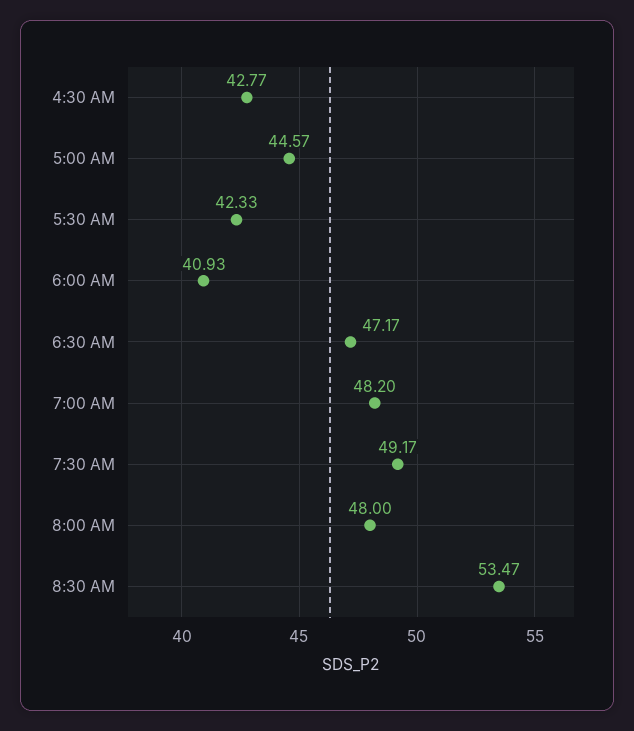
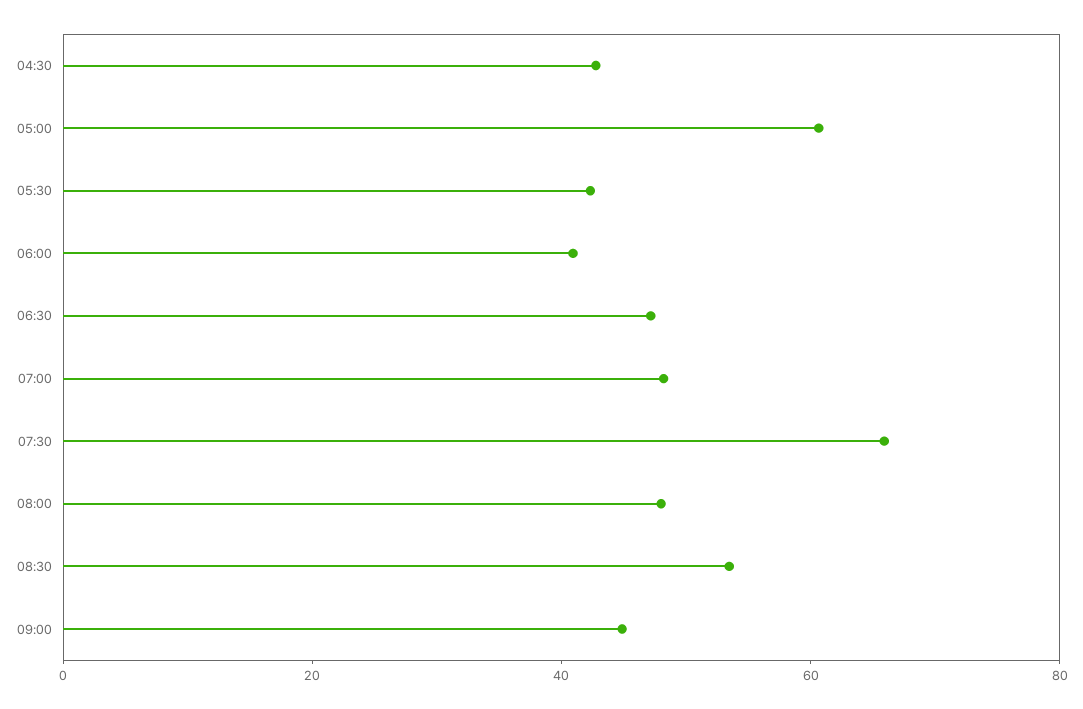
5:00 AM: 44.57 -> 60
7:30 AM: 49.17 -> 65
09:00: none -> 45

